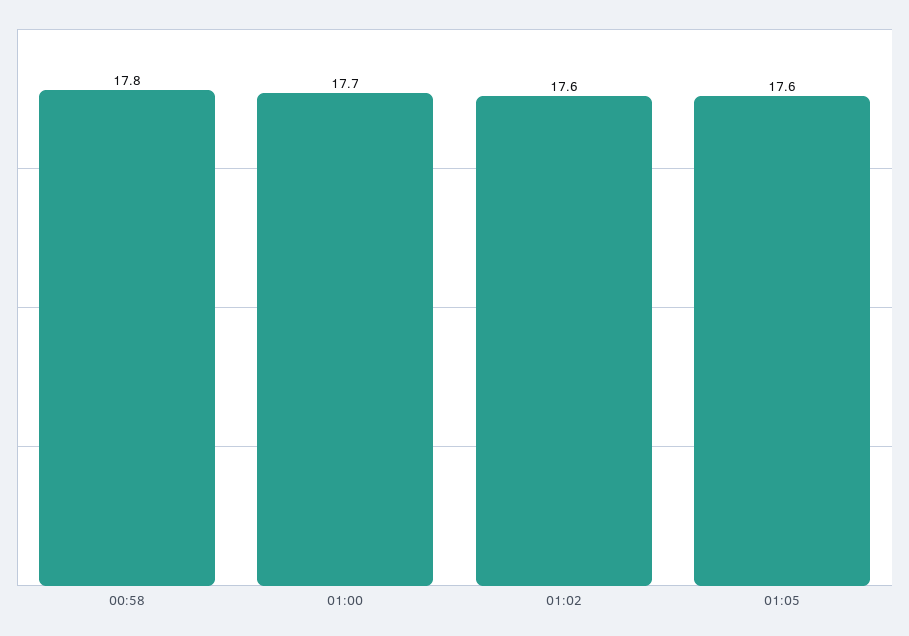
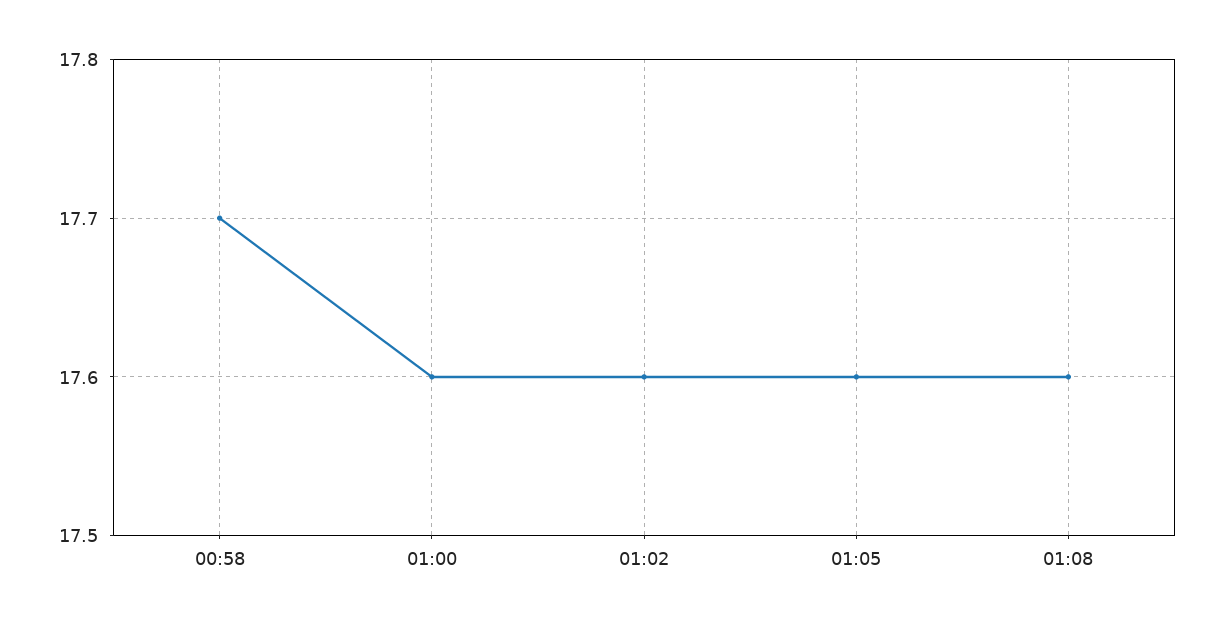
00:58: 17.8 -> 17.7
01:00: 17.7 -> 17.6
01:08: none -> 17.6

